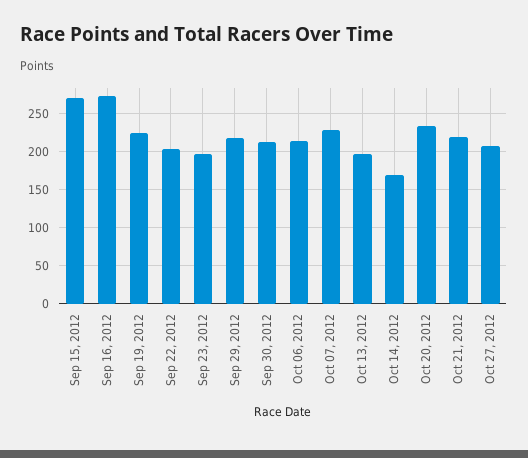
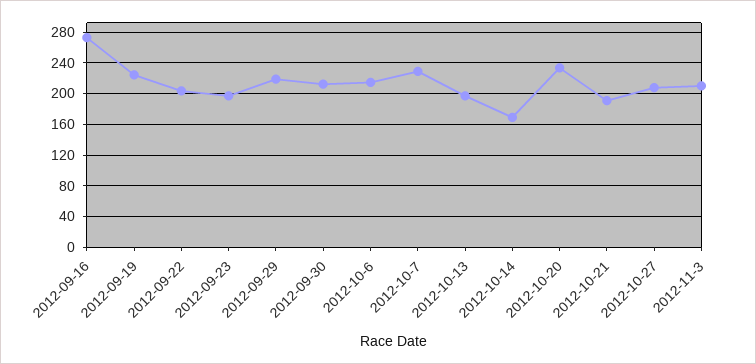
Sep 15, 2012: 270 -> none
Oct 21, 2012: 220 -> 190
2012-11-3: none -> 210

